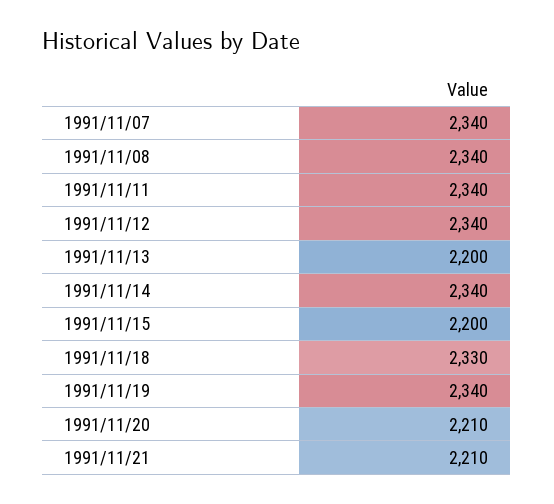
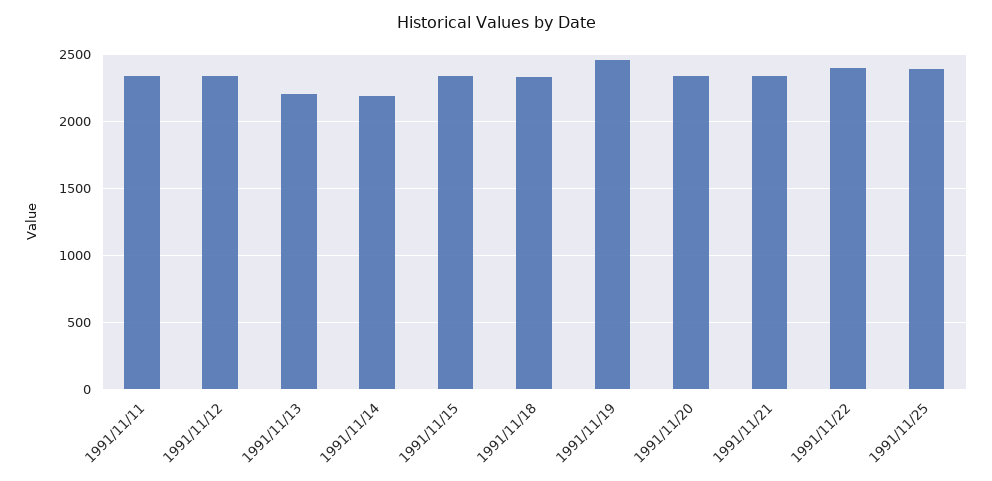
1991/11/07: 2340 -> none
1991/11/08: 2340 -> none
1991/11/14: 2340 -> 2200
1991/11/15: 2200 -> 2350
1991/11/19: 2340 -> 2450
1991/11/20: 2210 -> 2350
1991/11/21: 2210 -> 2350
1991/11/22: none -> 2400
1991/11/25: none -> 2400

